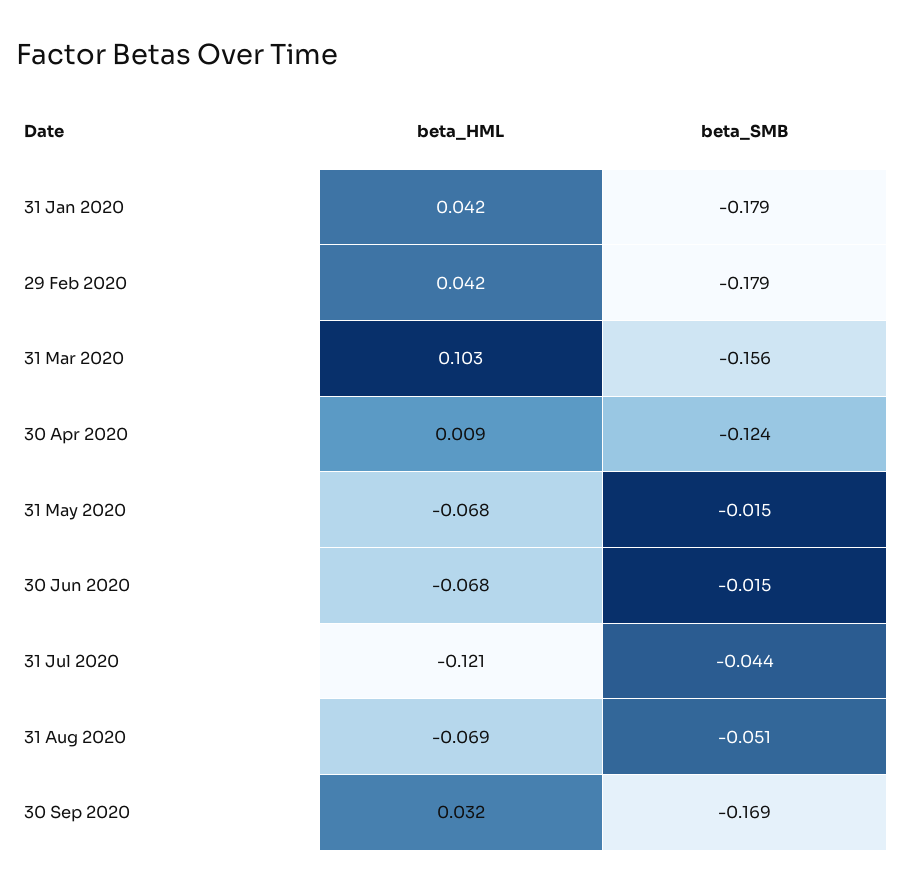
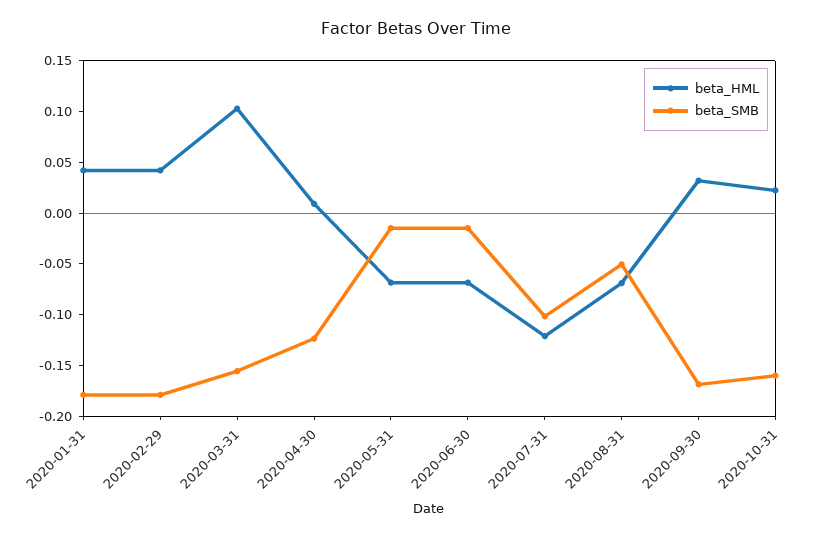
beta_SMB, 31 Jul 2020: -0.044 -> -0.1
beta_HML, 2020-10-31: none -> 0.02
beta_SMB, 2020-10-31: none -> -0.16

